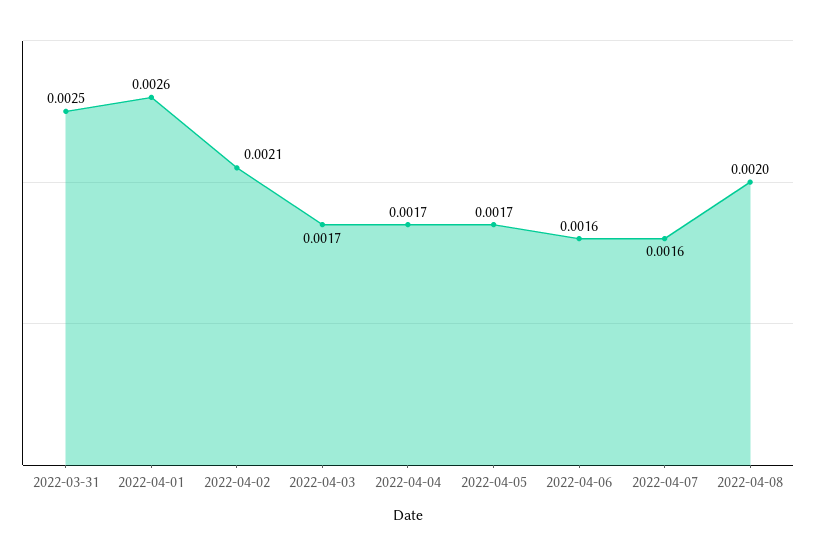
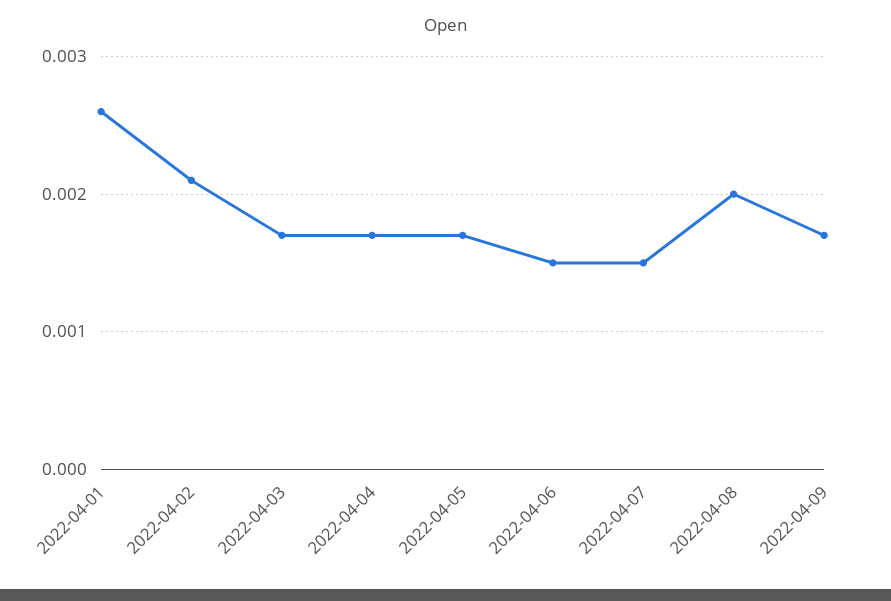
2022-03-31: 0.0025 -> none
2022-04-06: 0.0016 -> 0.0015
2022-04-07: 0.0016 -> 0.0015
2022-04-09: none -> 0.0017

